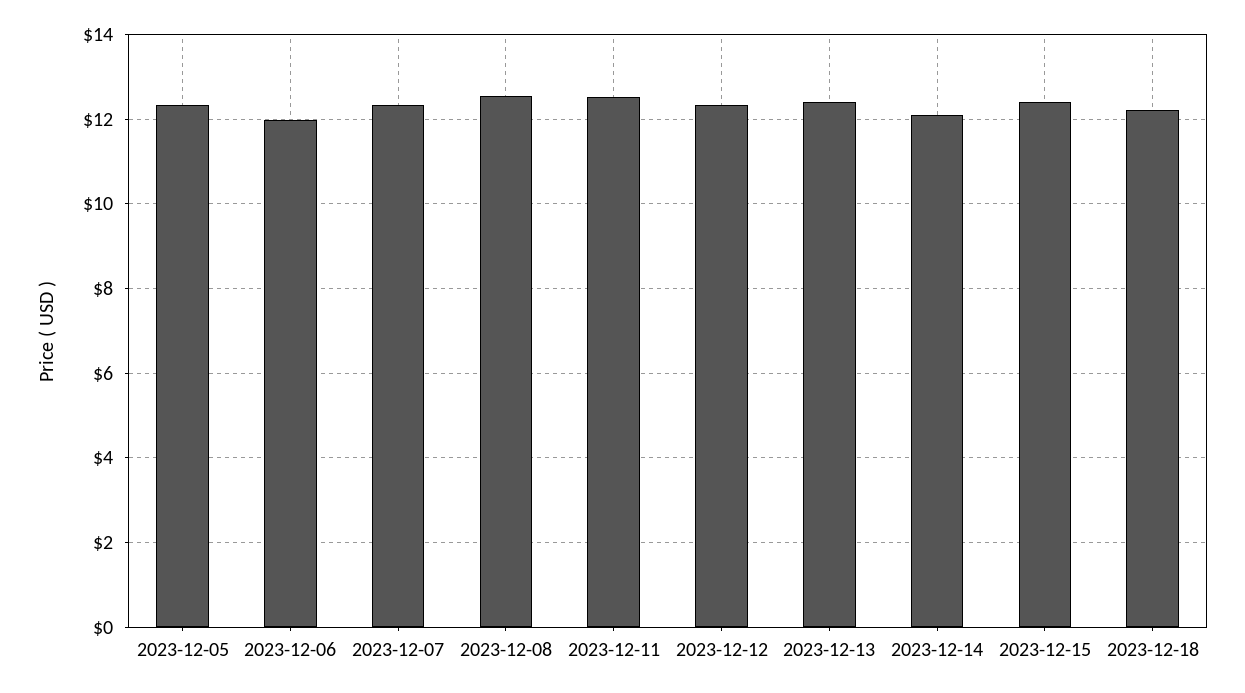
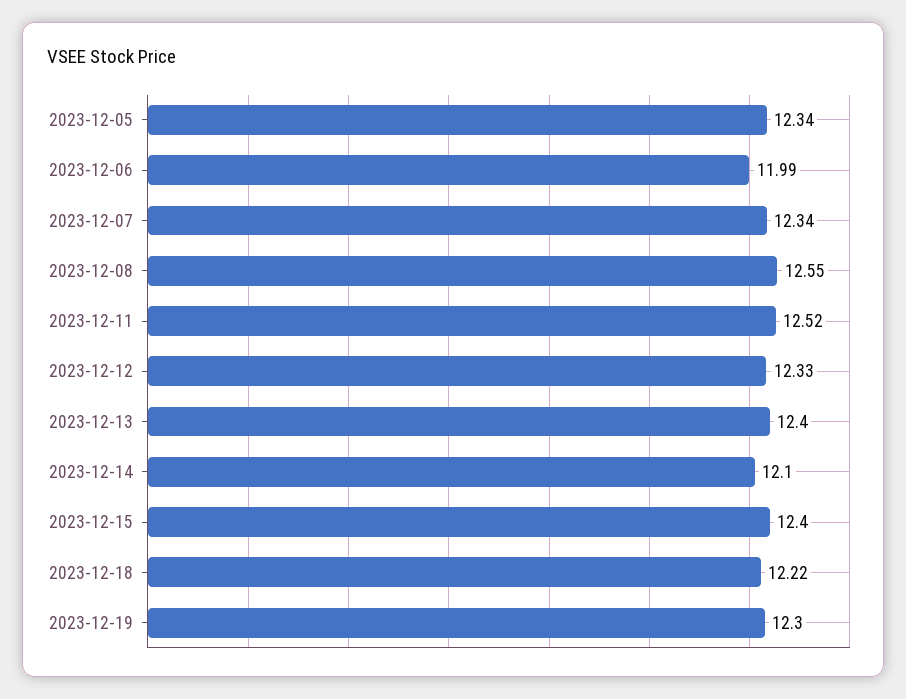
2023-12-19: none -> 12.3

